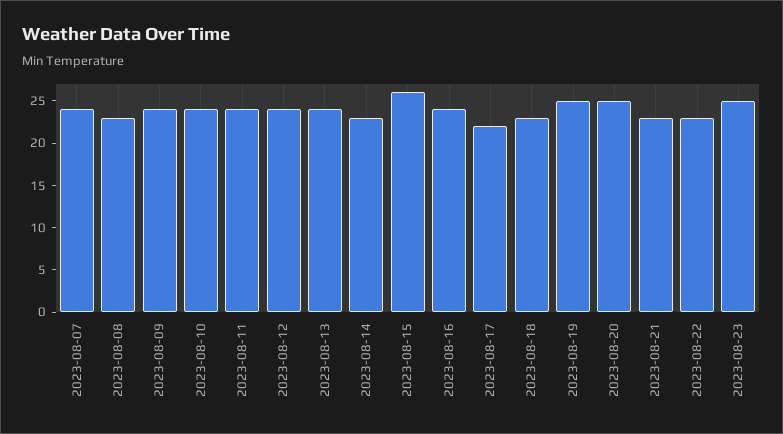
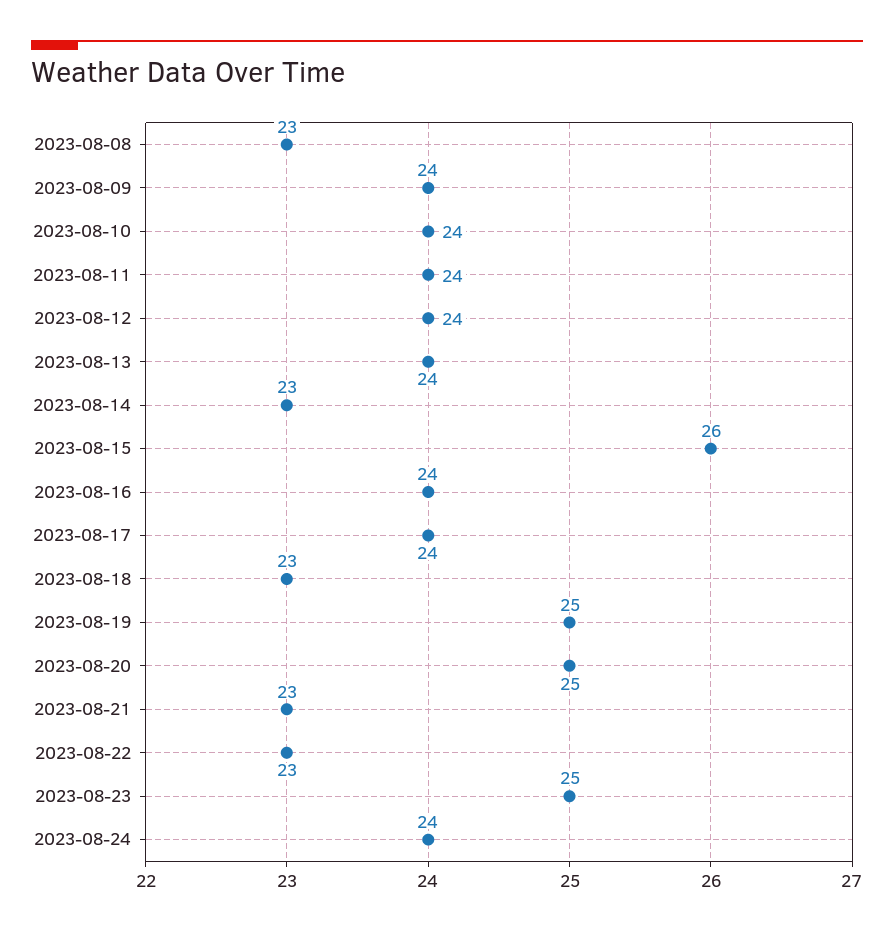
2023-08-07: 24 -> none
2023-08-17: 22 -> 24
2023-08-24: none -> 24

